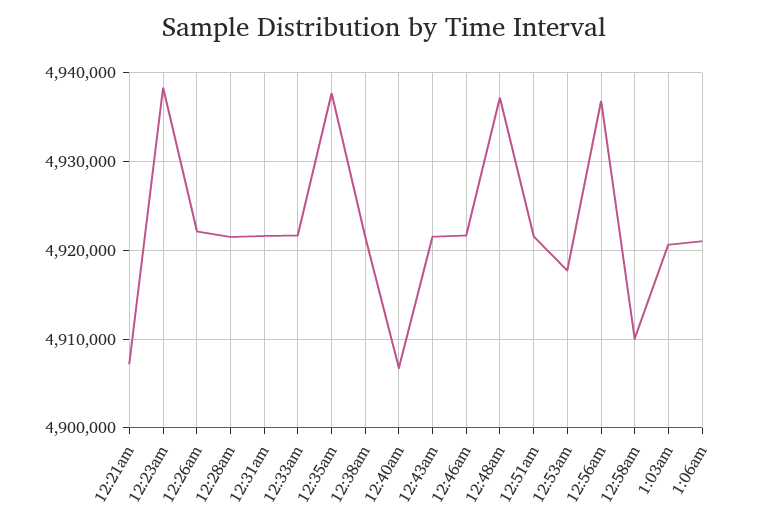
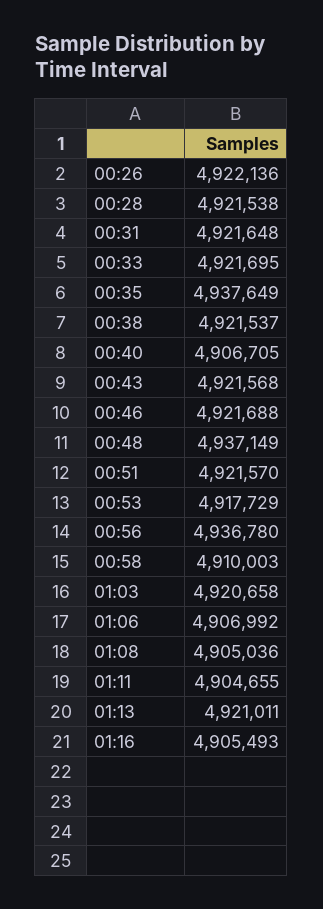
12:21am: 4907000 -> none
12:23am: 4938000 -> none
1:06am: 4921000 -> 4906992
01:08: none -> 4905036
01:11: none -> 4904655
01:13: none -> 4921011
01:16: none -> 4905493

